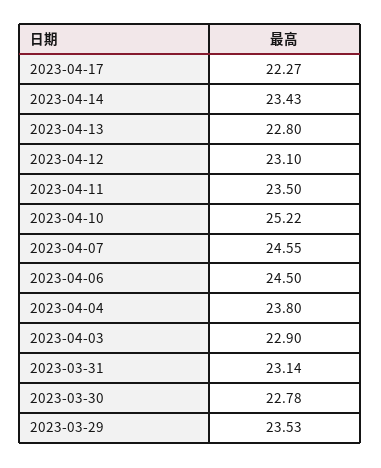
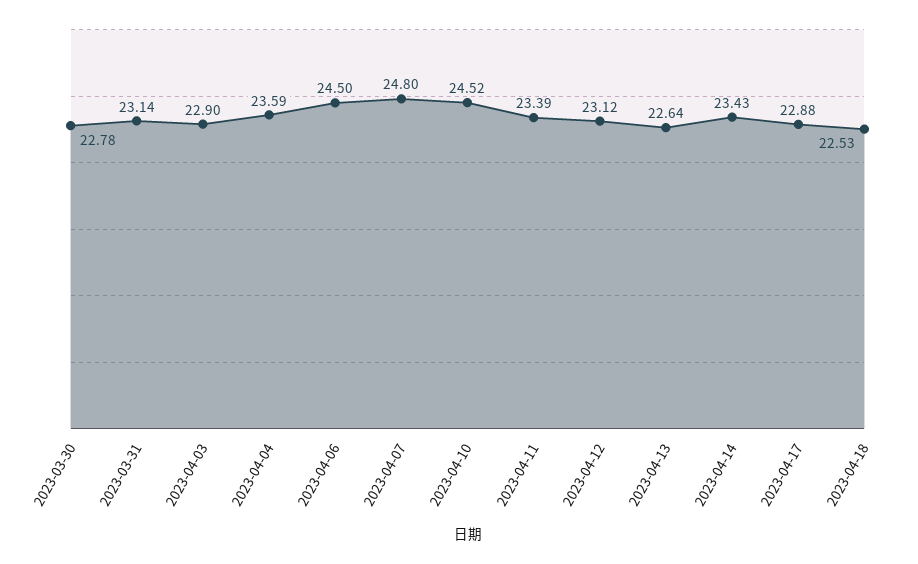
2023-04-17: 22.27 -> 22.88
2023-04-13: 22.8 -> 22.64
2023-04-12: 23.1 -> 23.12
2023-04-11: 23.5 -> 23.39
2023-04-10: 25.22 -> 24.52
2023-04-07: 24.55 -> 24.8
2023-04-04: 23.8 -> 23.59
2023-03-29: 23.53 -> none
2023-04-18: none -> 22.53

